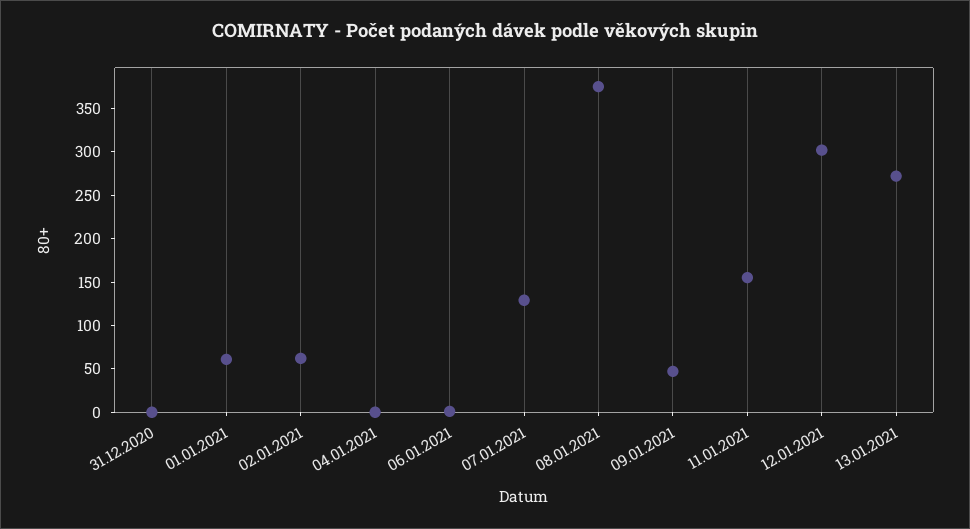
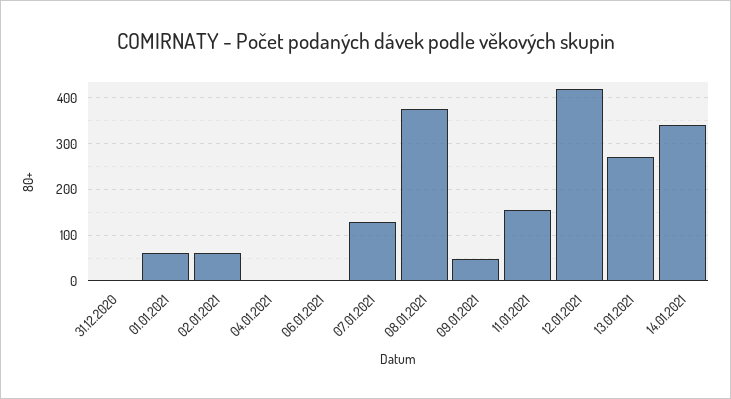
12.01.2021: 300 -> 420
14.01.2021: none -> 340

